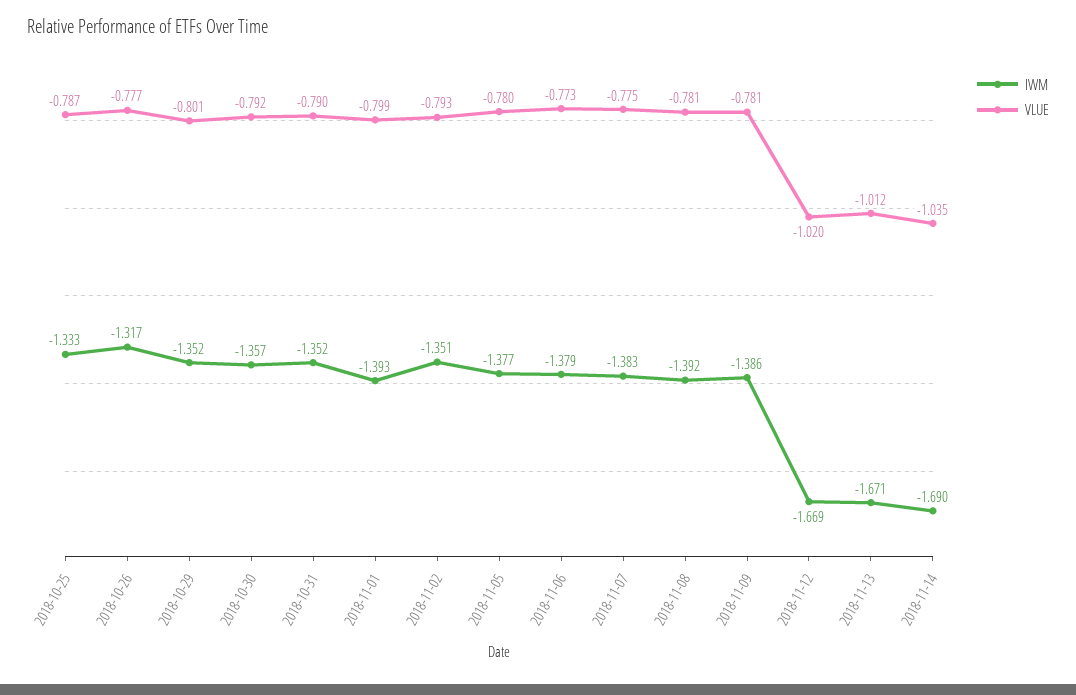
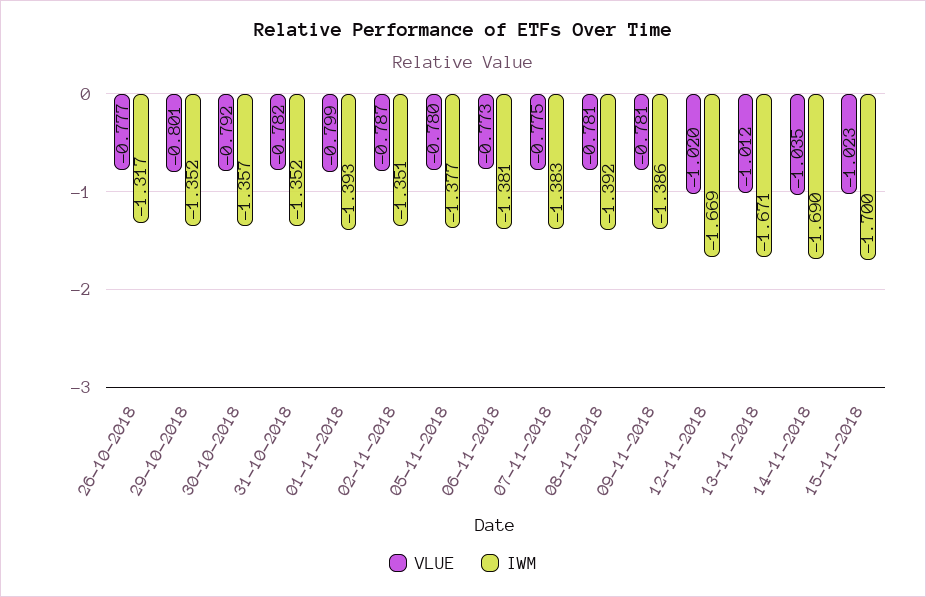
IWM, 2018-10-25: -1.333 -> none
VLUE, 2018-10-25: -0.787 -> none
VLUE, 2018-10-31: -0.79 -> -0.782
VLUE, 2018-11-02: -0.793 -> -0.787
IWM, 2018-11-06: -1.379 -> -1.381
VLUE, 15-11-2018: none -> -1.023
IWM, 15-11-2018: none -> -1.7

